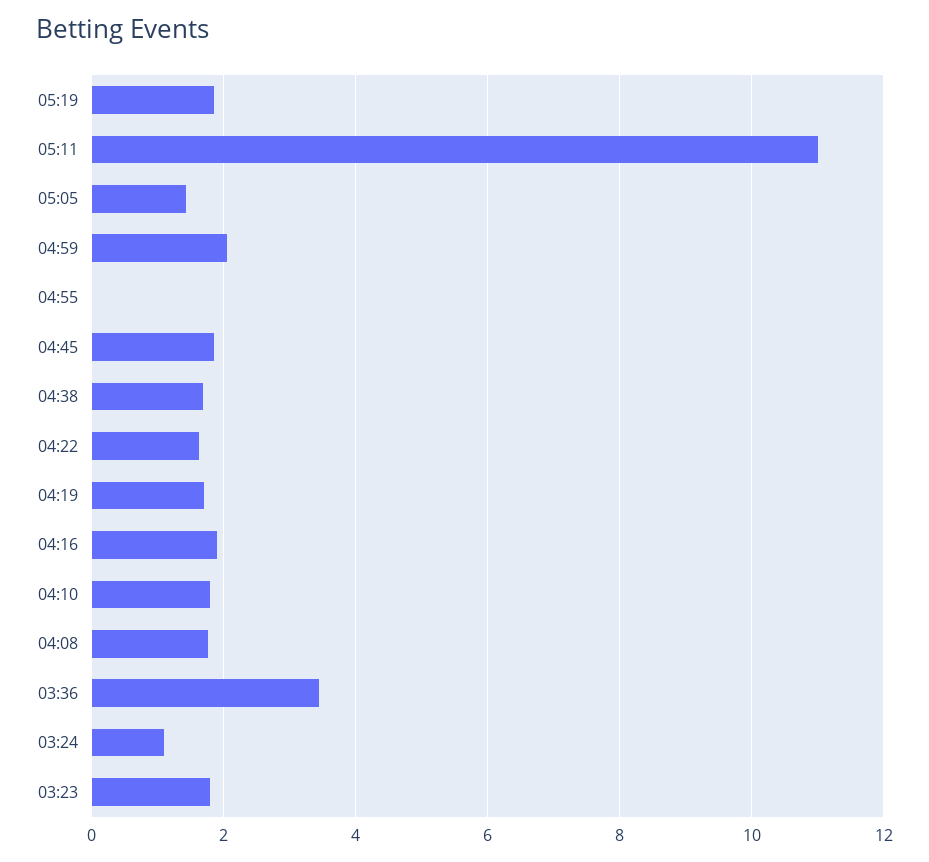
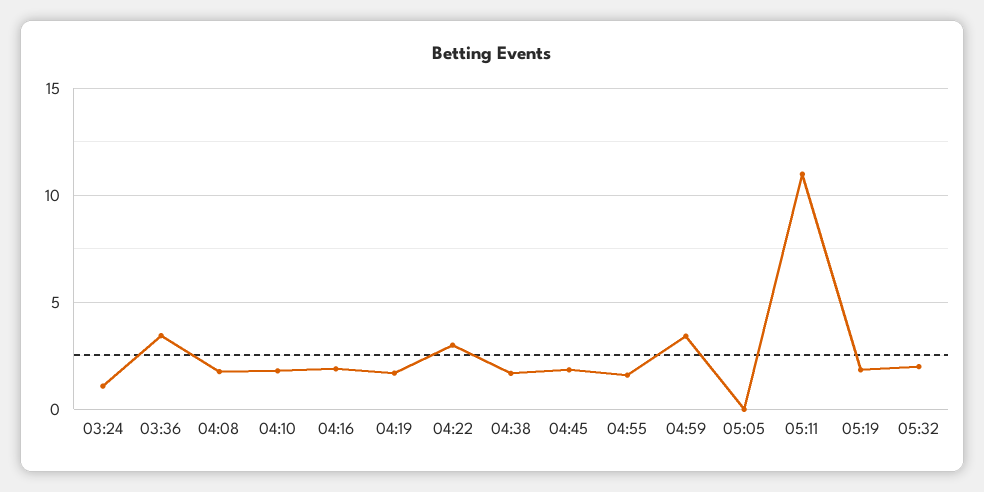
05:05: 1.4 -> 0
04:59: 2 -> 3.5
04:55: 0 -> 1.5
04:22: 1.6 -> 3
03:23: 1.8 -> none
05:32: none -> 2

